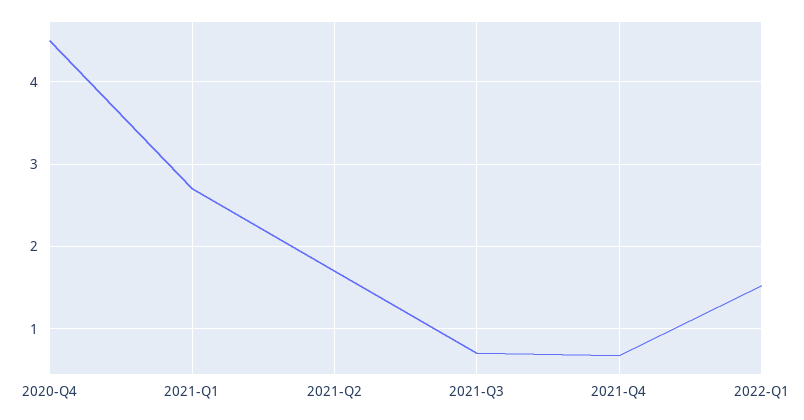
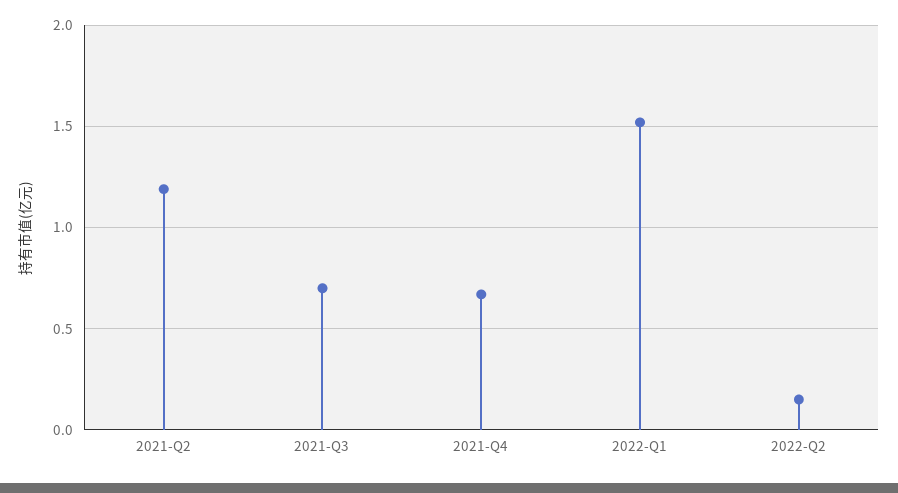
2020-Q4: 4.5 -> none
2021-Q1: 2.7 -> none
2021-Q2: 1.7 -> 1.2
2022-Q2: none -> 0.15

